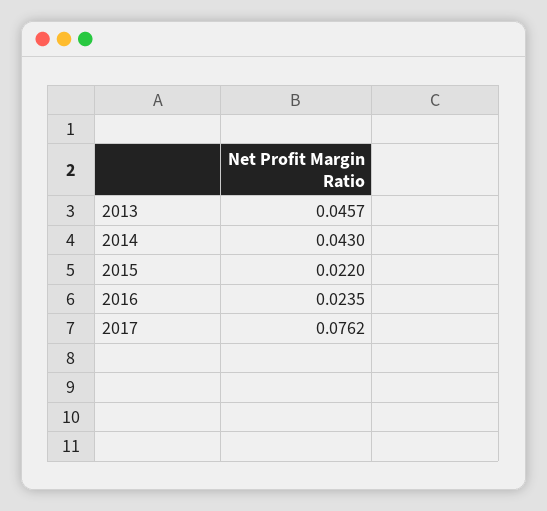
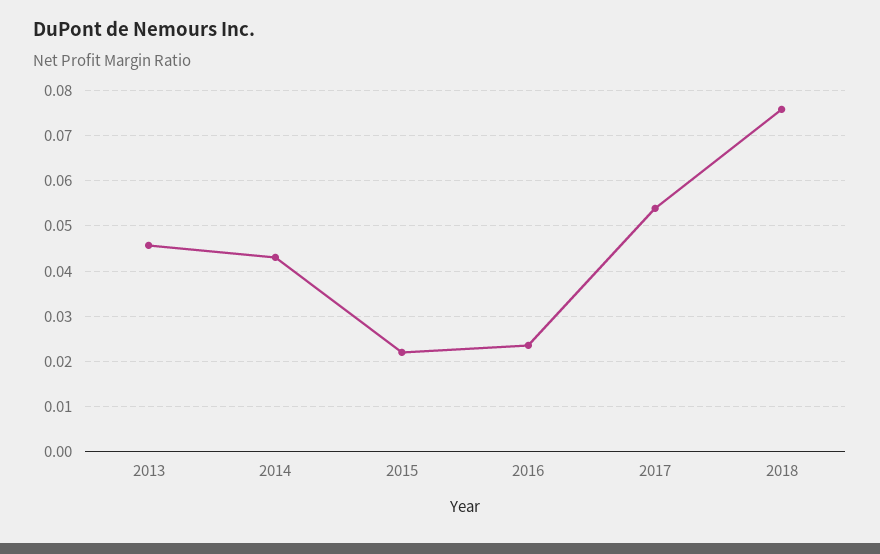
2017: 0.0762 -> 0.054
2018: none -> 0.076

